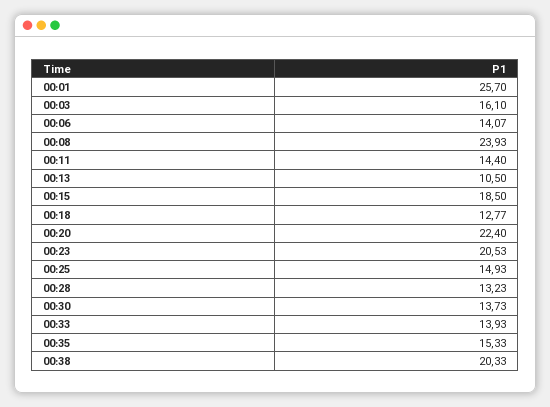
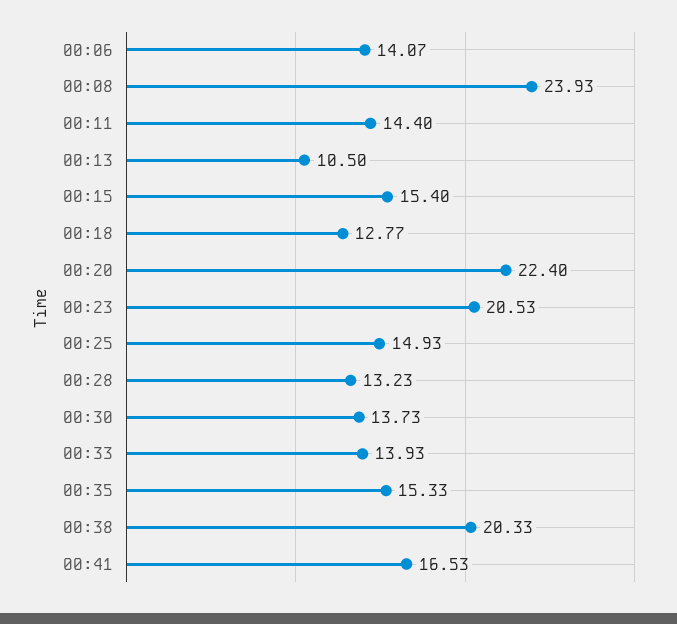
00:01: 25.7 -> none
00:03: 16.1 -> none
00:15: 18.5 -> 15.4
00:41: none -> 16.53

